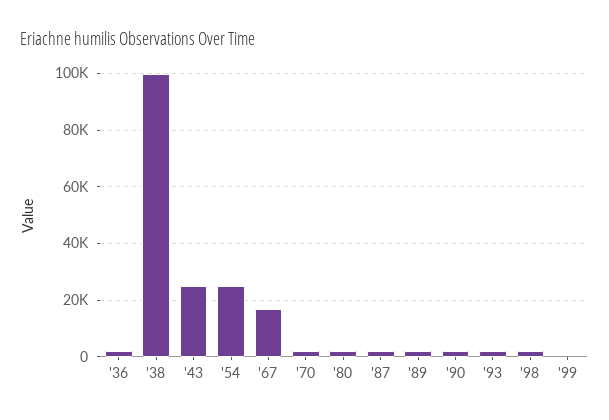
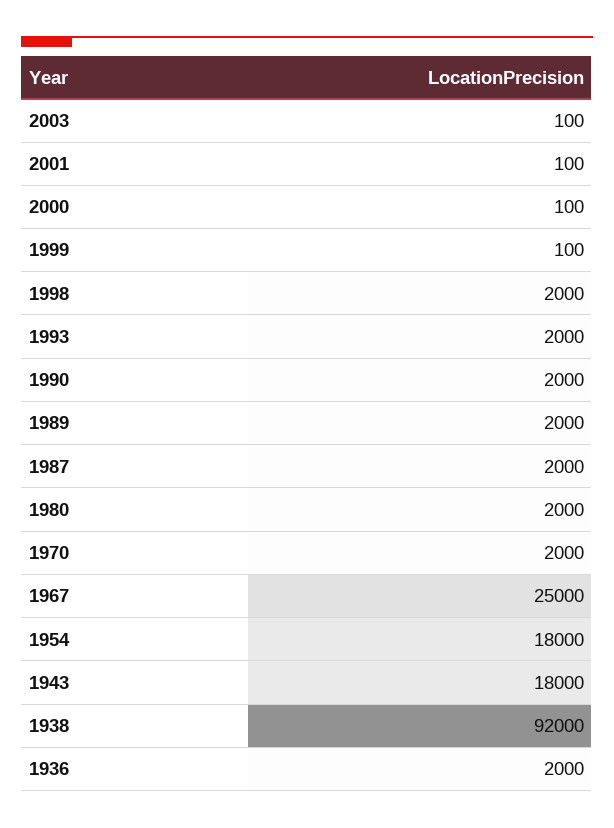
'38: 100000 -> 92000
'43: 25000 -> 18000
'54: 25000 -> 18000
'67: 17500 -> 25000
2003: none -> 100
2001: none -> 100
2000: none -> 100

